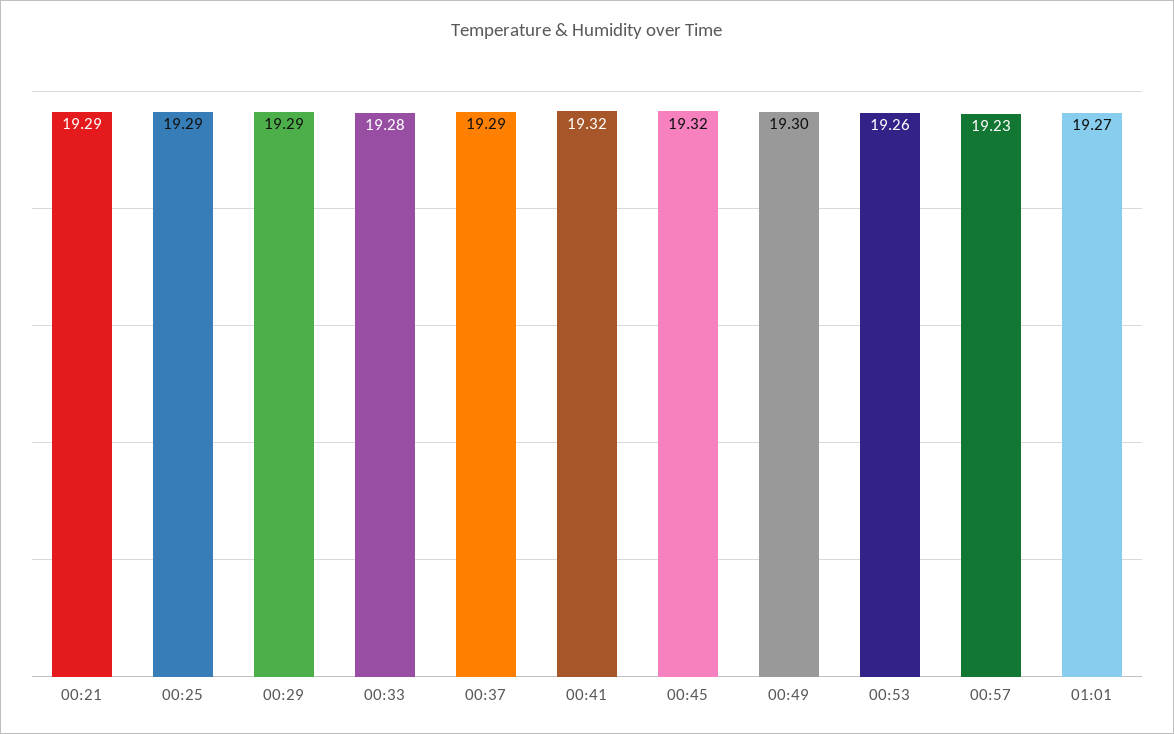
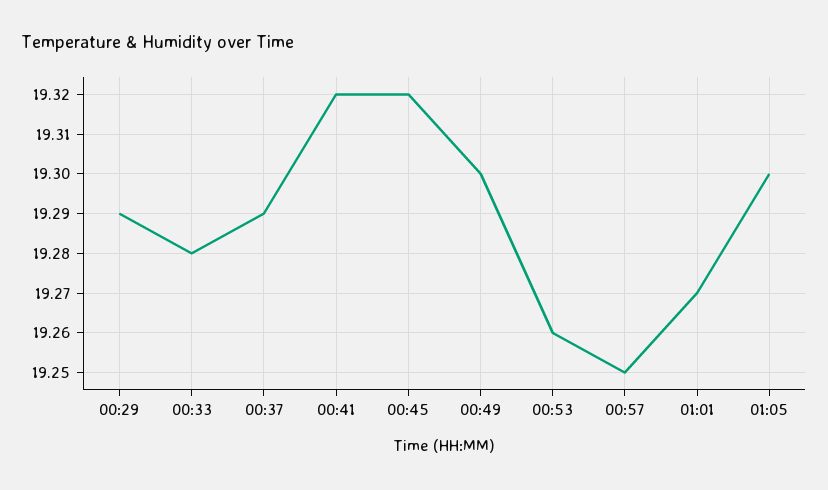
00:21: 19.29 -> none
00:25: 19.29 -> none
00:57: 19.23 -> 19.25
01:05: none -> 19.3

